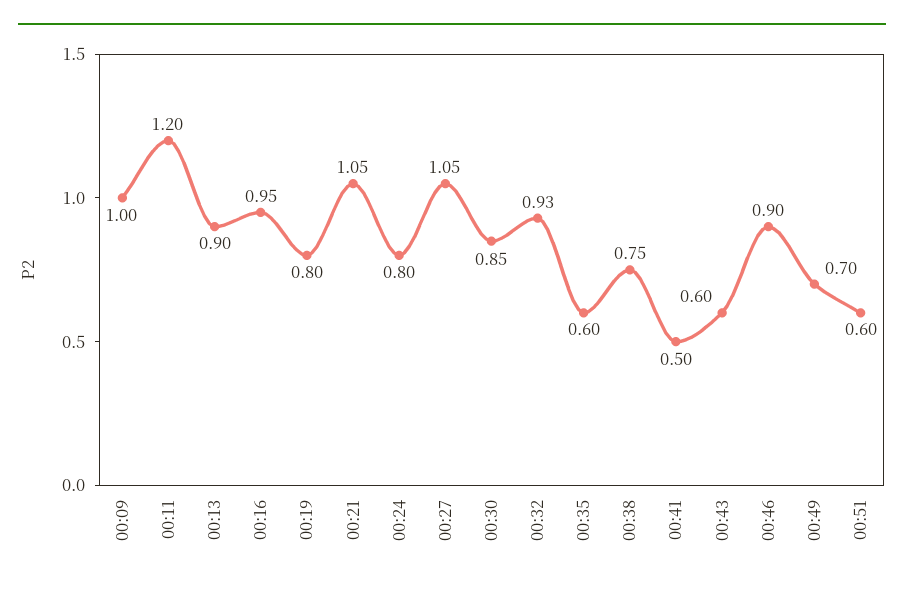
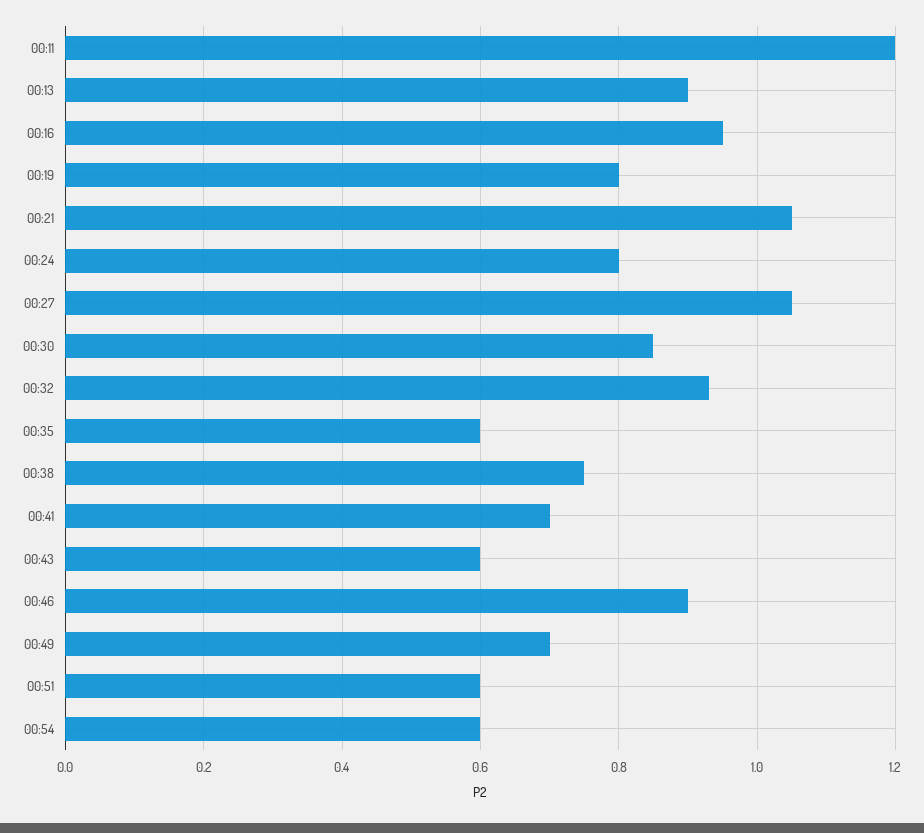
00:09: 1 -> none
00:41: 0.5 -> 0.7
00:54: none -> 0.6

